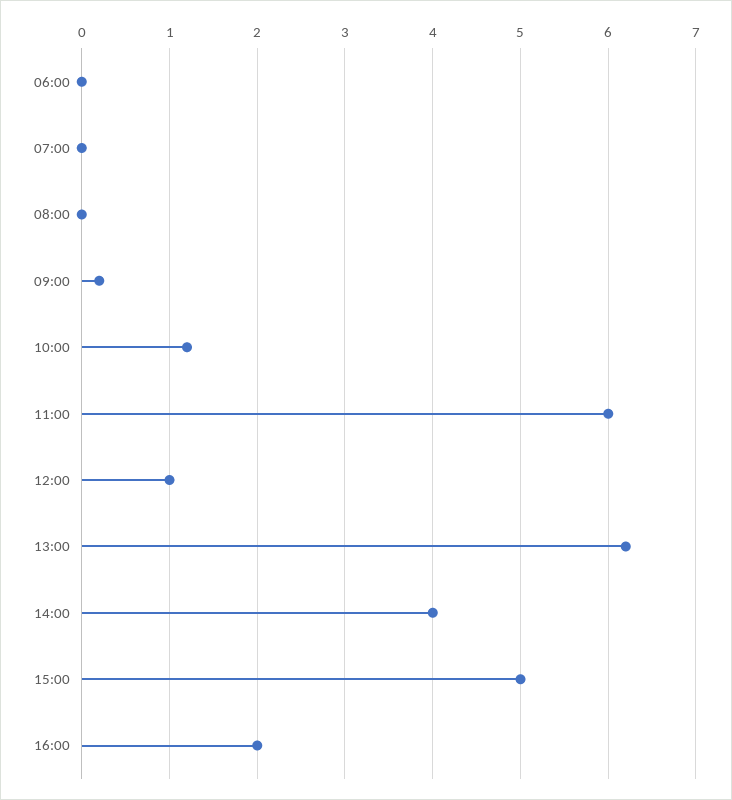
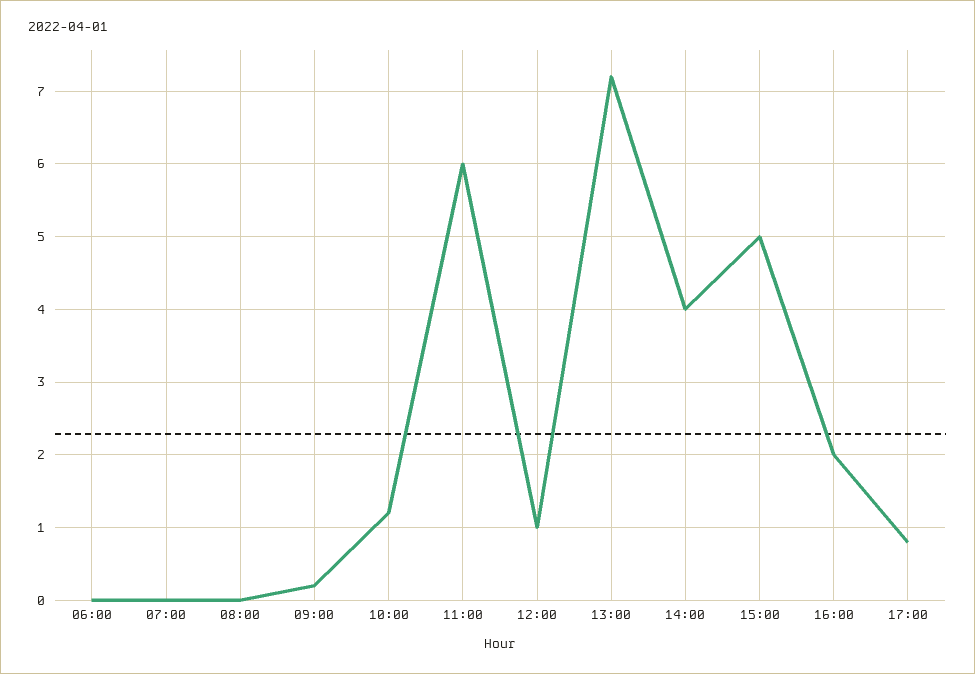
13:00: 6.2 -> 7.2
17:00: none -> 0.8

